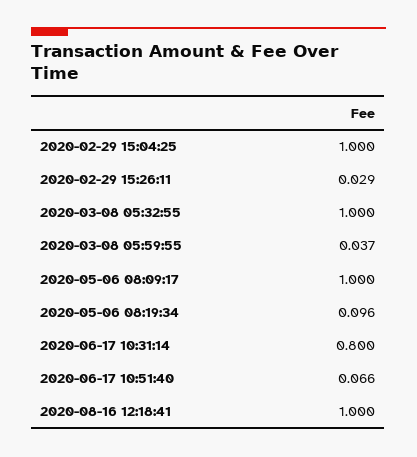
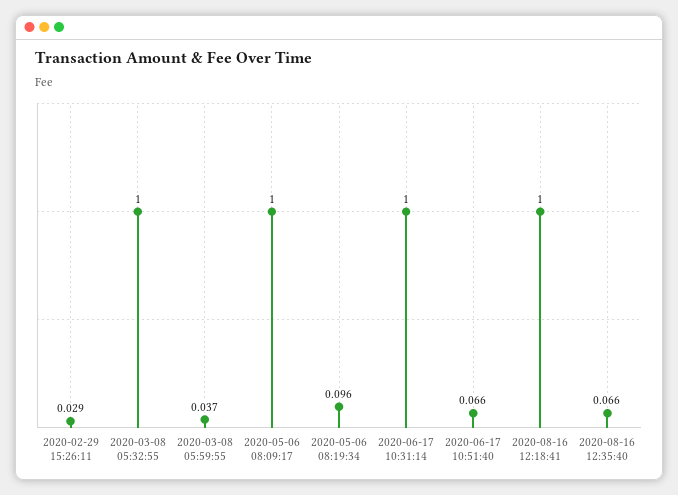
2020-02-29 15:04:25: 1 -> none
2020-06-17 10:31:14: 0.8 -> 1
2020-08-16 12:35:40: none -> 0.066

